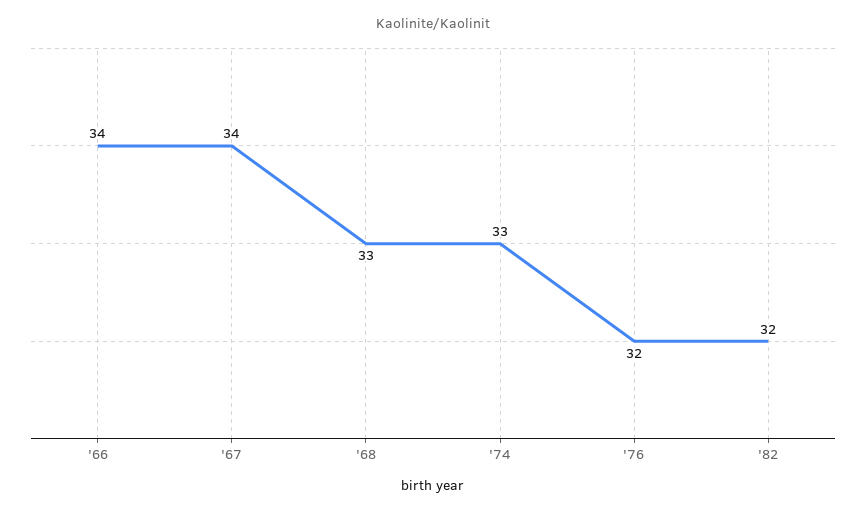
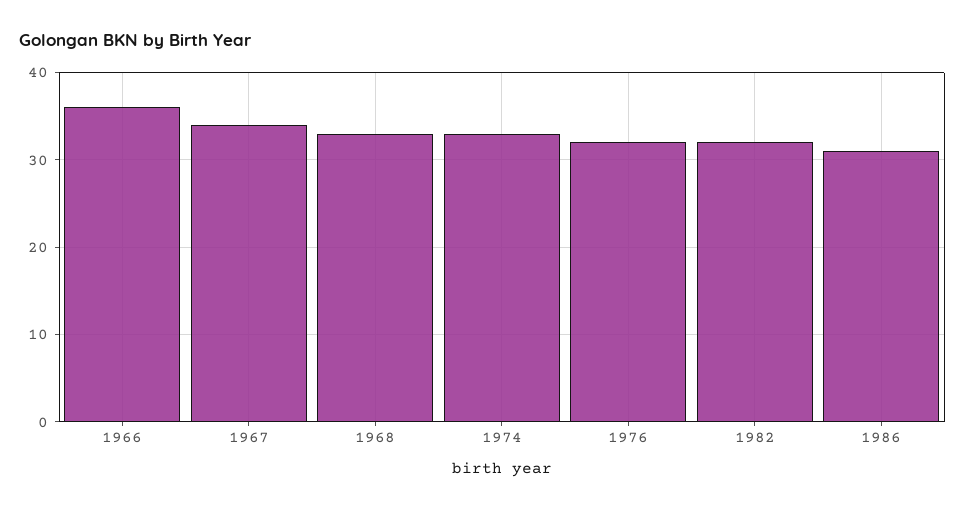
'66: 34 -> 36
1986: none -> 31

